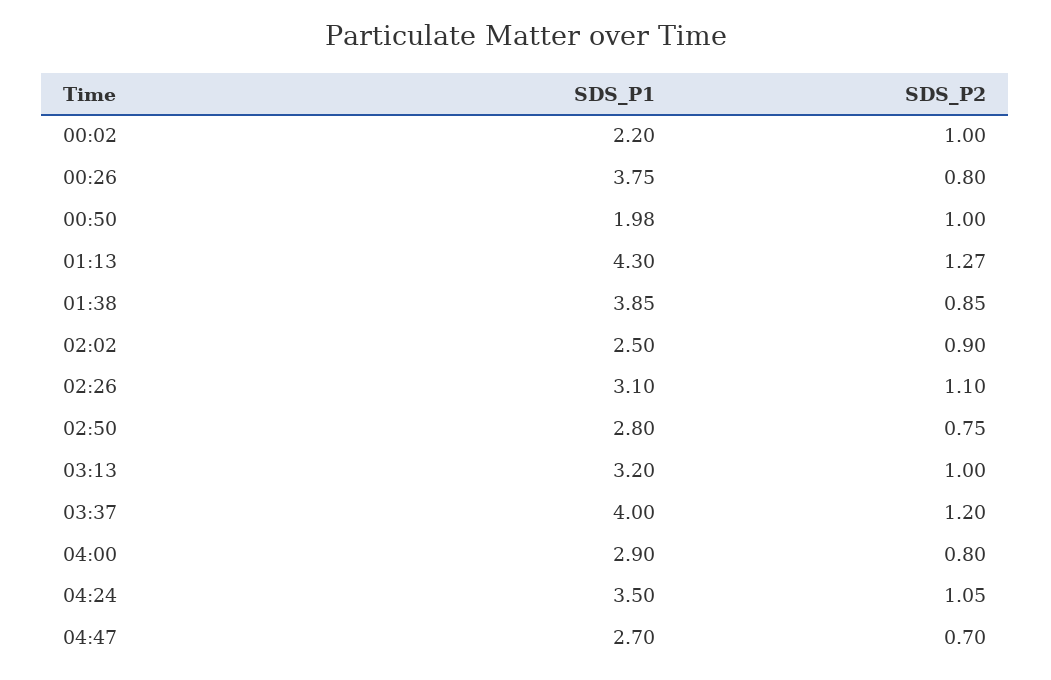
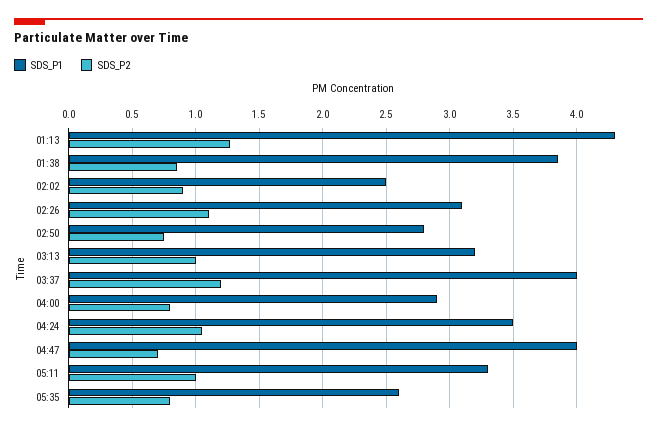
SDS_P1, 00:02: 2.2 -> none
SDS_P2, 00:02: 1 -> none
SDS_P1, 00:26: 3.75 -> none
SDS_P2, 00:26: 0.8 -> none
SDS_P1, 00:50: 1.98 -> none
SDS_P2, 00:50: 1 -> none
SDS_P1, 04:47: 2.7 -> 4
SDS_P1, 05:11: none -> 3.3
SDS_P2, 05:11: none -> 1
SDS_P1, 05:35: none -> 2.6
SDS_P2, 05:35: none -> 0.8

